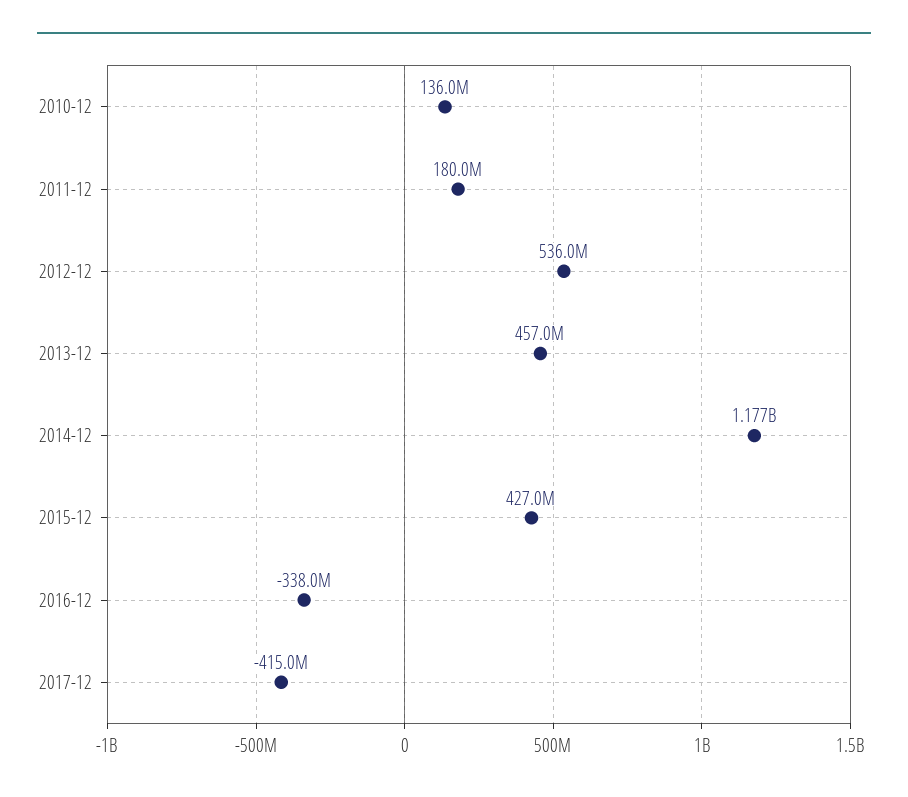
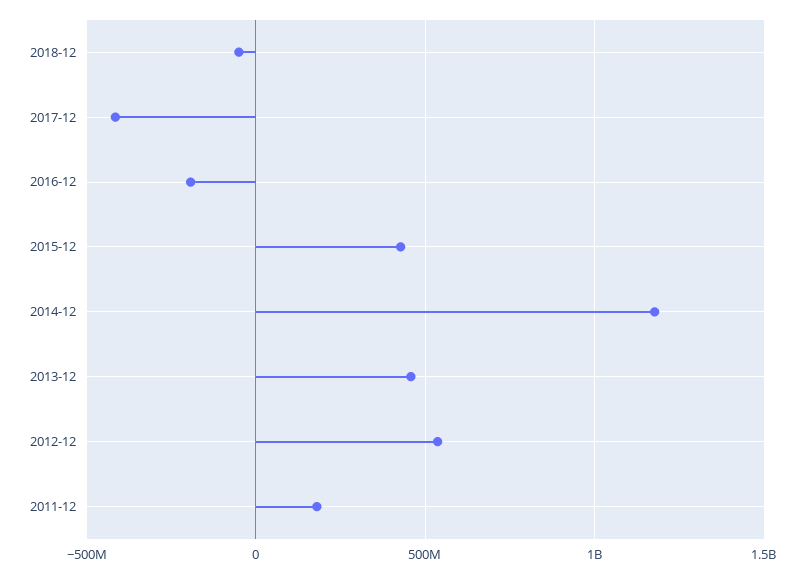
2010-12: 136000000 -> none
2016-12: -338000000 -> -200000000
2018-12: none -> -50000000

